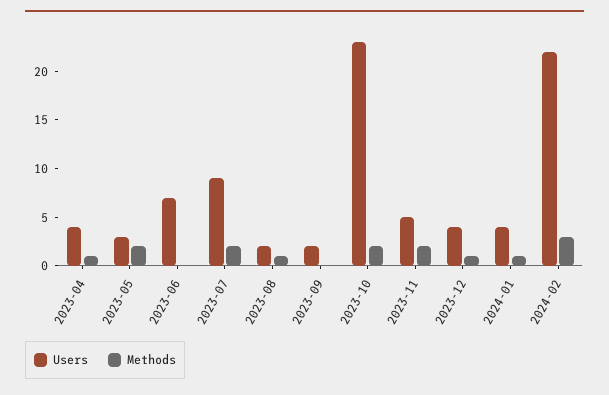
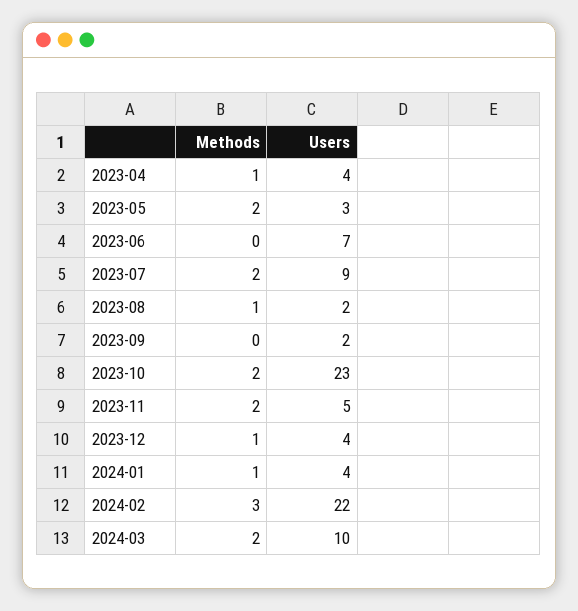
Methods, 2024-03: none -> 2
Users, 2024-03: none -> 10

